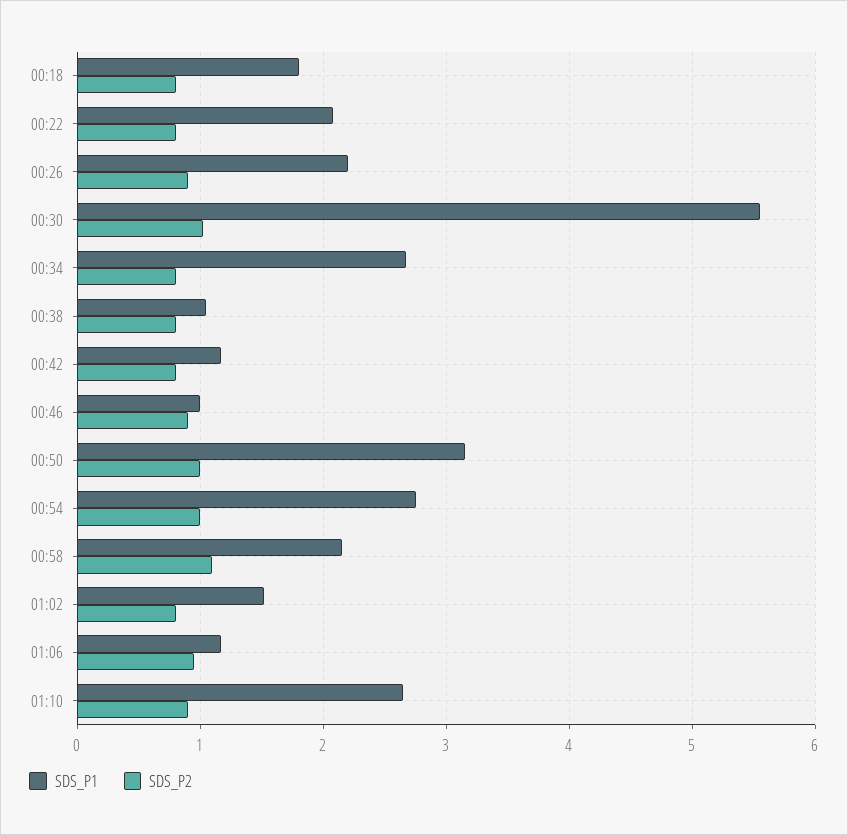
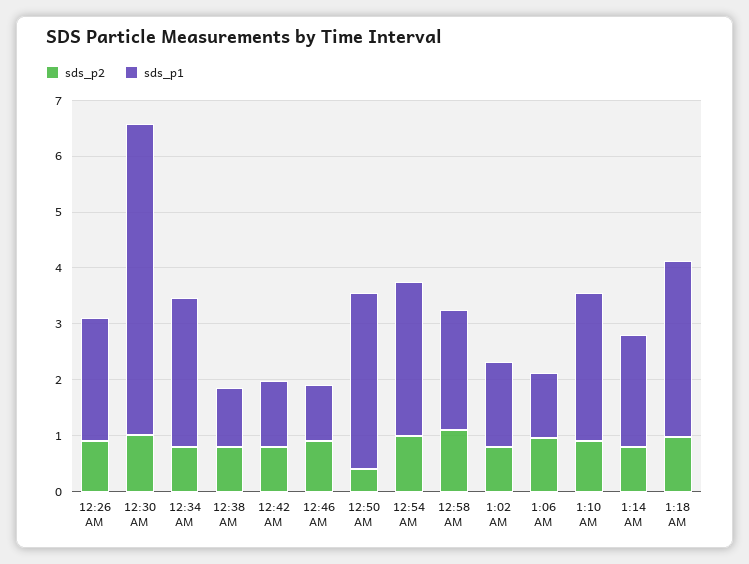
SDS_P1, 00:18: 1.8 -> none
SDS_P2, 00:18: 0.8 -> none
SDS_P1, 00:22: 2.1 -> none
SDS_P2, 00:22: 0.8 -> none
SDS_P2, 00:50: 1 -> 0.4
SDS_P2, 1:14 AM: none -> 0.8
SDS_P1, 1:14 AM: none -> 2
SDS_P2, 1:18 AM: none -> 1
SDS_P1, 1:18 AM: none -> 3.2

